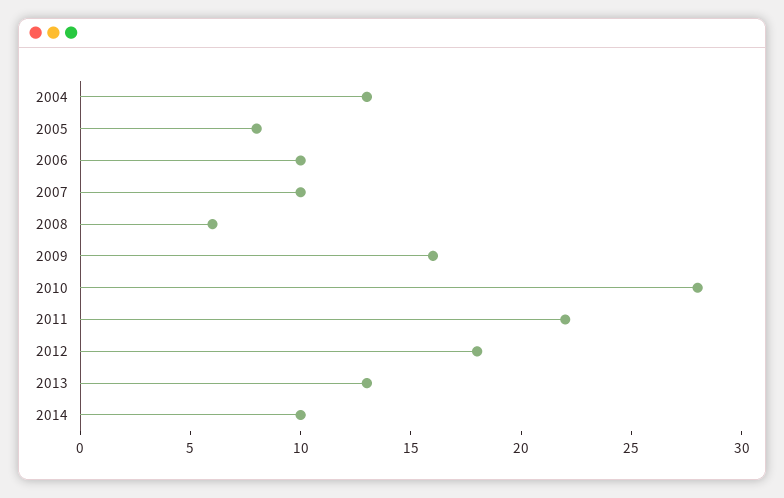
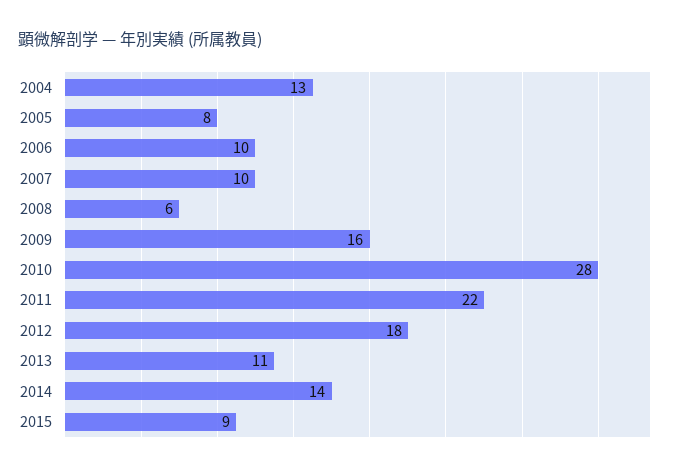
2013: 13 -> 11
2014: 10 -> 14
2015: none -> 9

